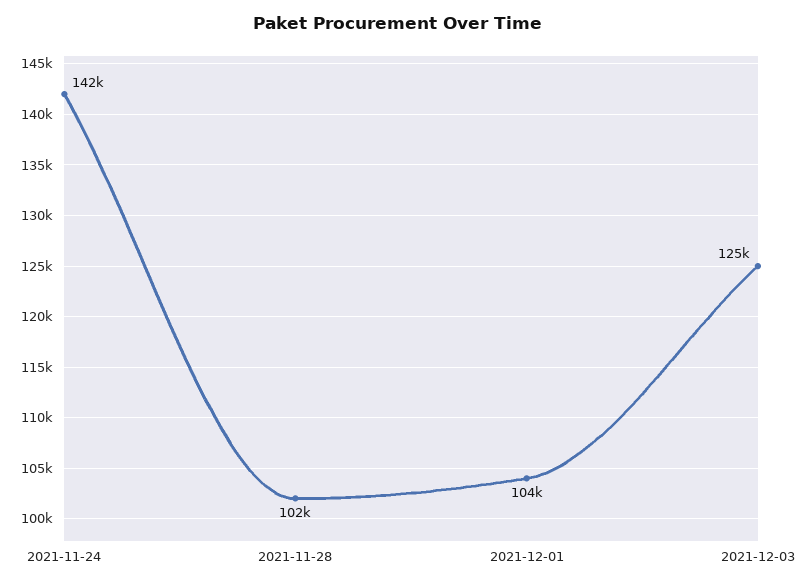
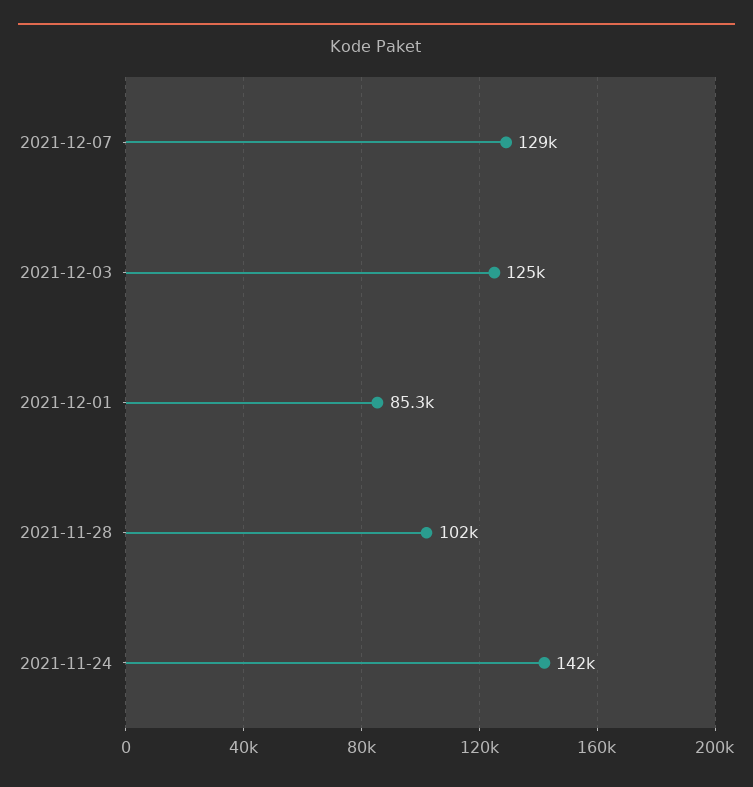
2021-12-01: 104000 -> 85300
2021-12-07: none -> 129000

